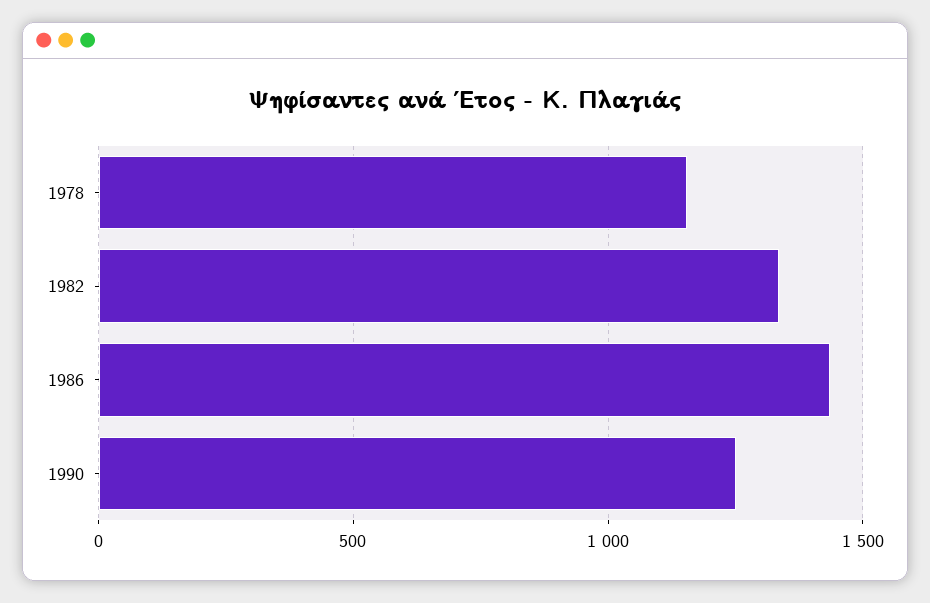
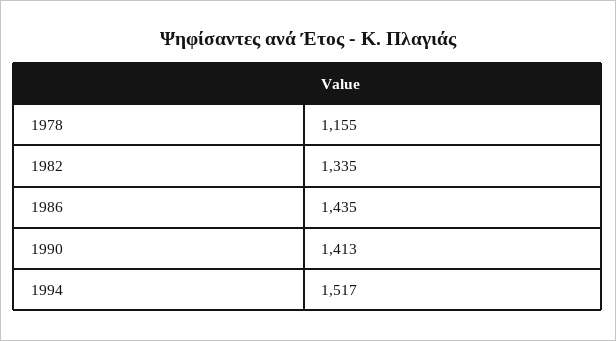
1990: 1250 -> 1413
1994: none -> 1517

